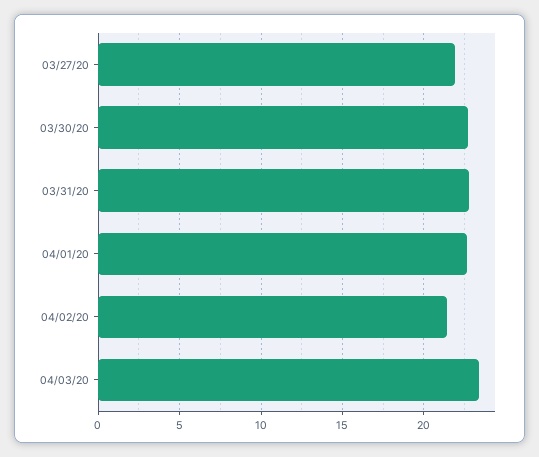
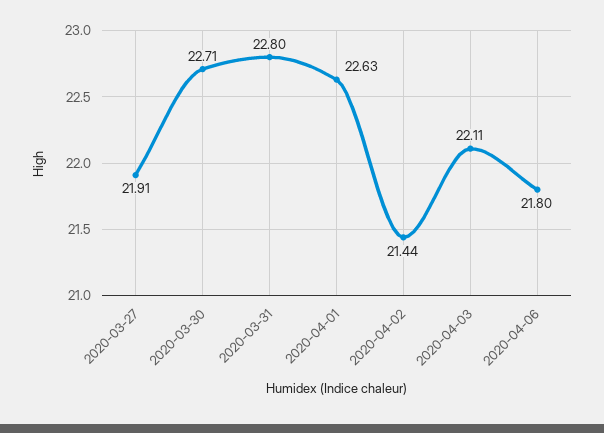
04/03/20: 23.5 -> 22.11
2020-04-06: none -> 21.8

